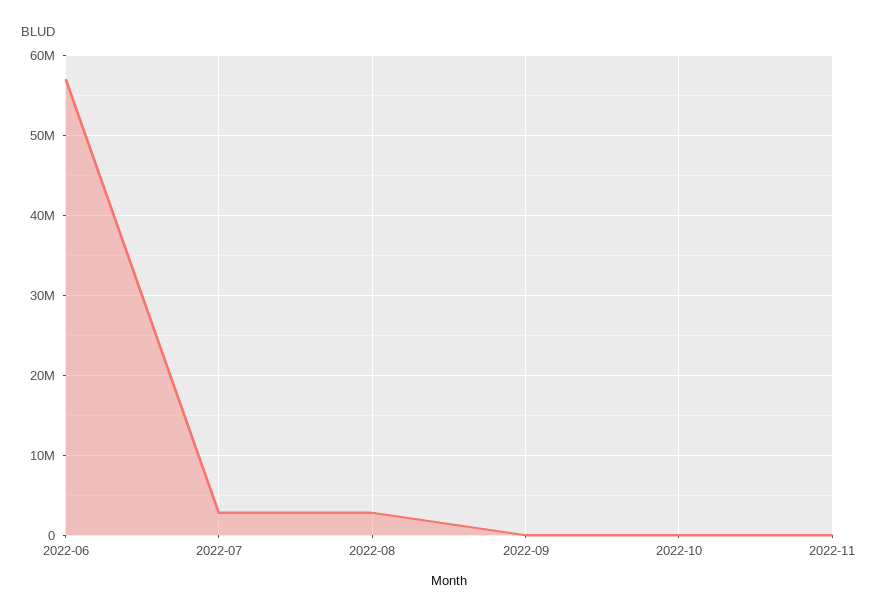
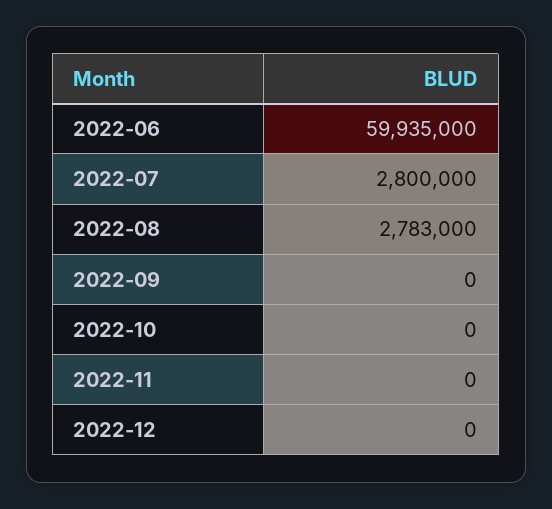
2022-06: 57000000 -> 59935000
2022-12: none -> 0

